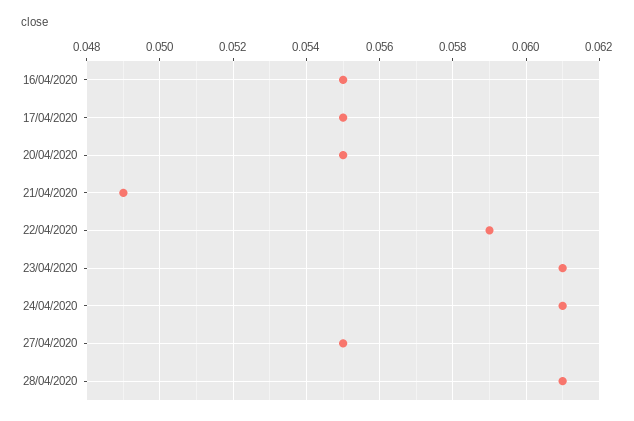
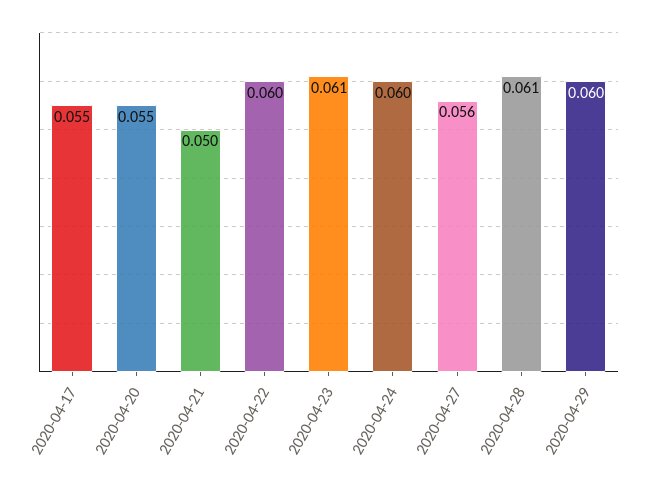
16/04/2020: 0.055 -> none
21/04/2020: 0.049 -> 0.05
22/04/2020: 0.059 -> 0.06
24/04/2020: 0.061 -> 0.06
27/04/2020: 0.055 -> 0.056
2020-04-29: none -> 0.06

